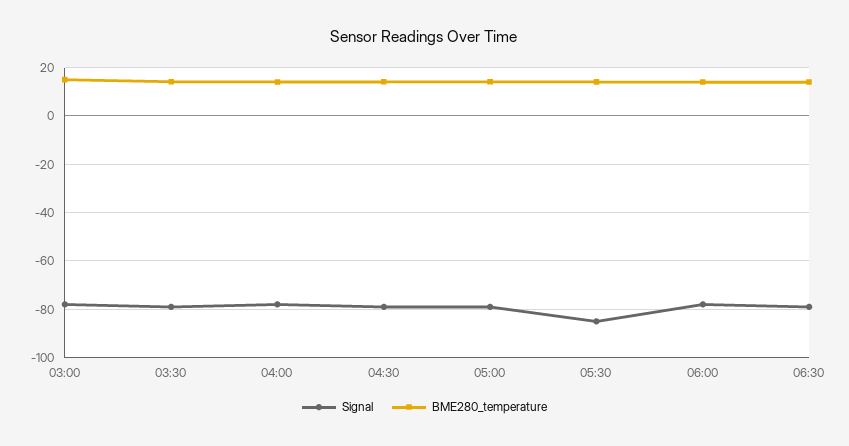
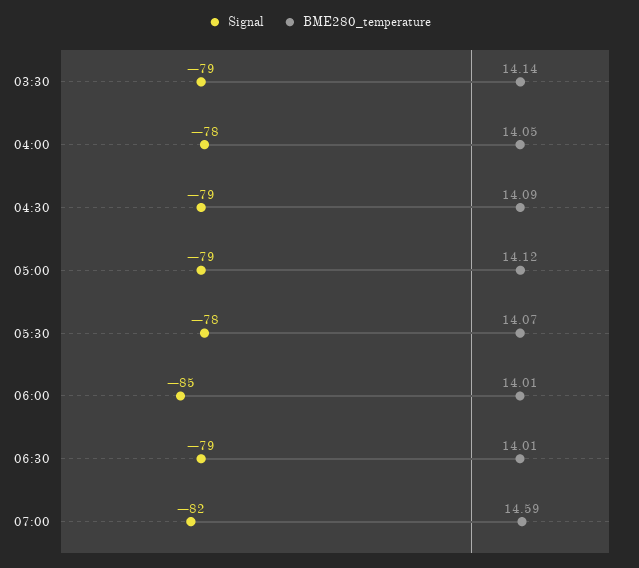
Signal, 03:00: -77.5 -> none
BME280_temperature, 03:00: 15 -> none
Signal, 05:30: -85 -> -78
Signal, 06:00: -77.5 -> -85
Signal, 07:00: none -> -82
BME280_temperature, 07:00: none -> 14.59

